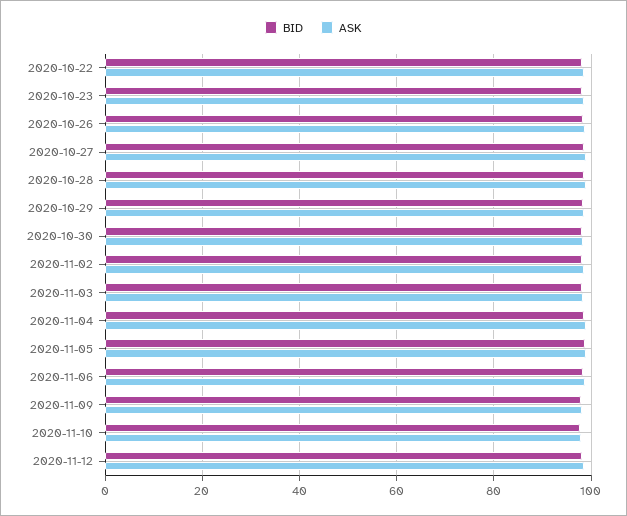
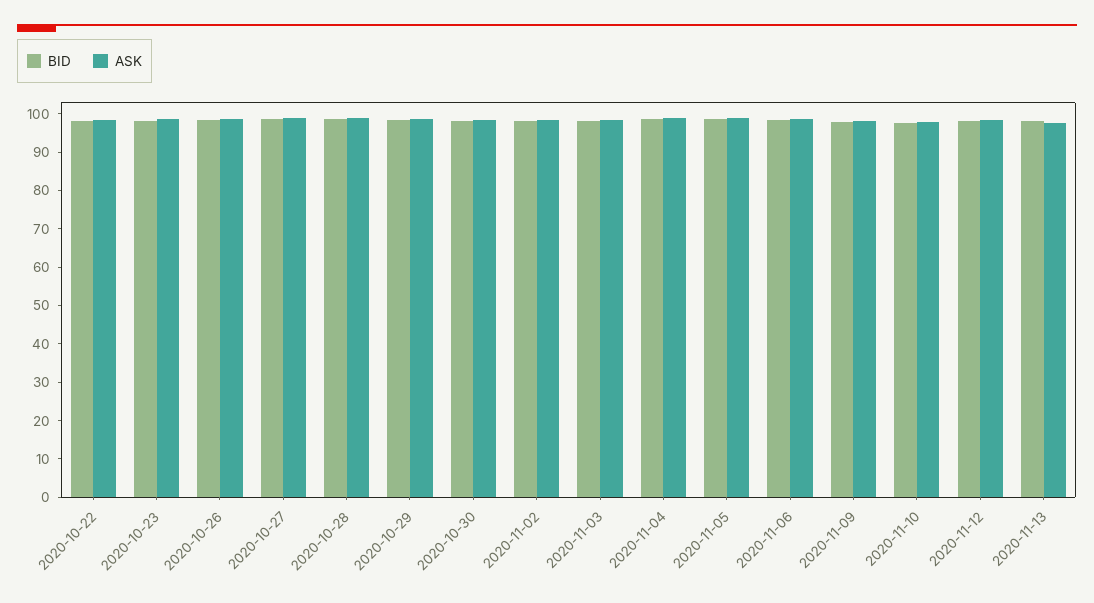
BID, 2020-11-13: none -> 97.5
ASK, 2020-11-13: none -> 97.5

